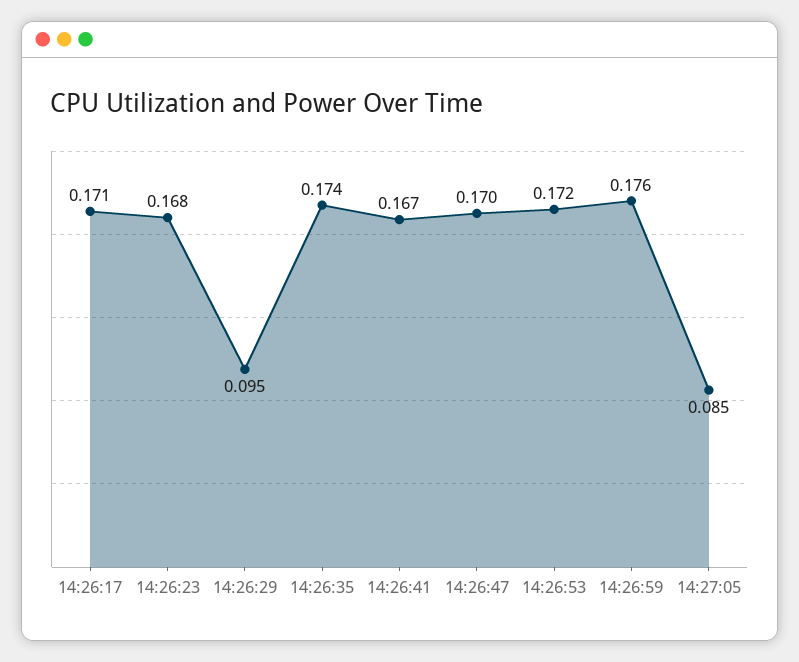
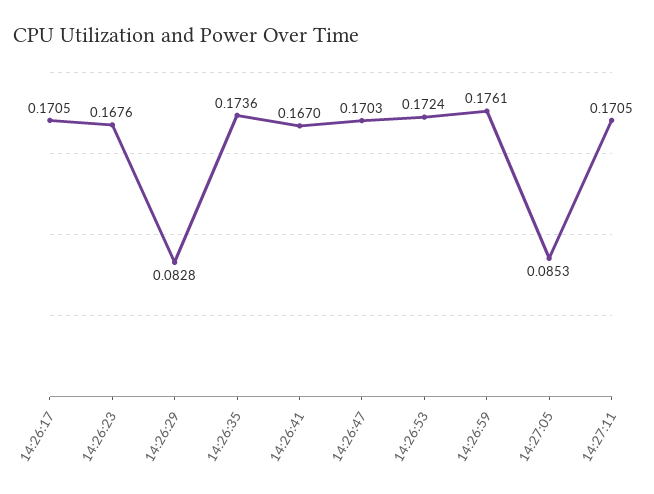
14:26:29: 0.095 -> 0.0828
14:27:11: none -> 0.1705

